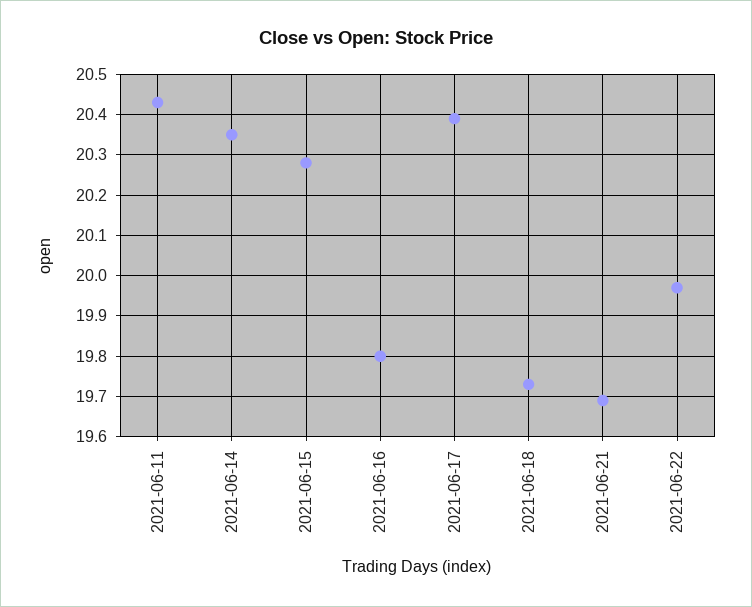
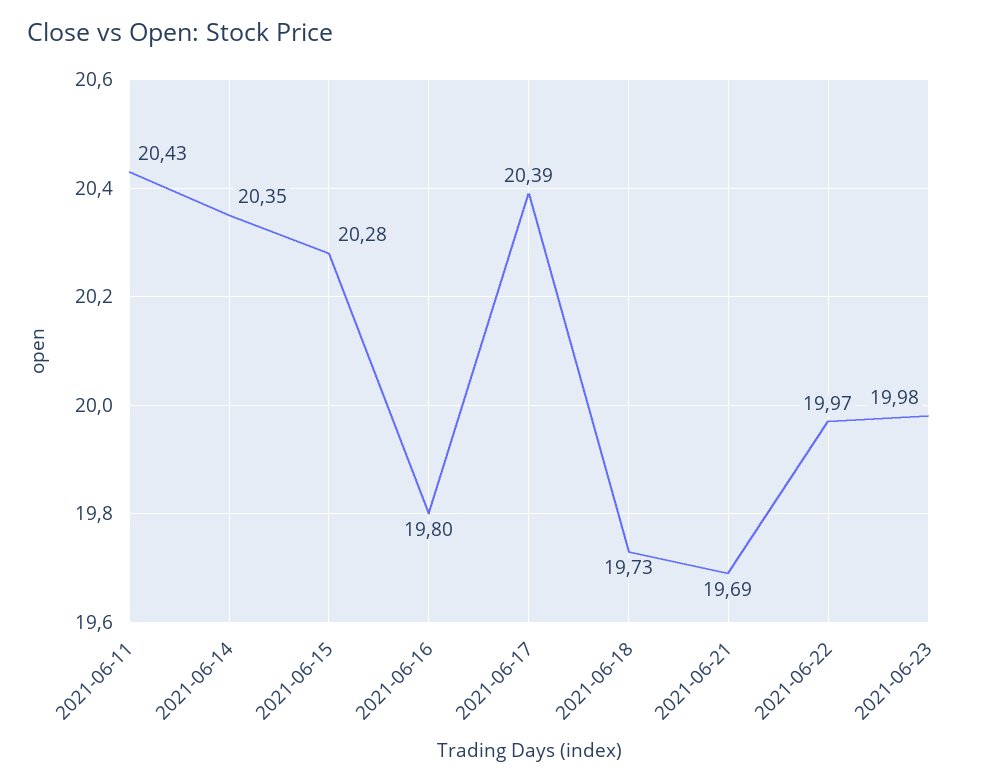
2021-06-23: none -> 19.98

